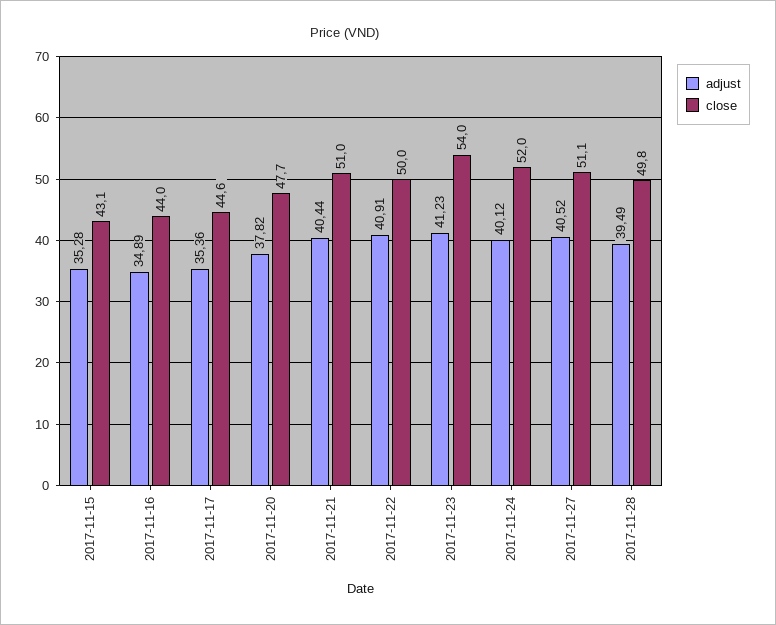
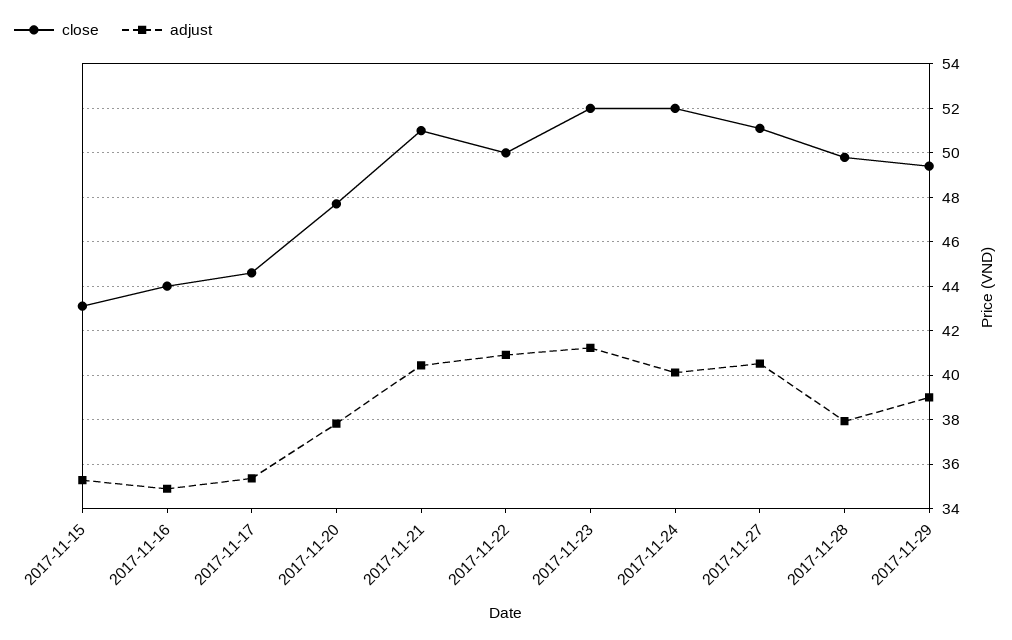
close, 2017-11-23: 54 -> 52
adjust, 2017-11-28: 39.49 -> 38
close, 2017-11-29: none -> 49.5
adjust, 2017-11-29: none -> 39

